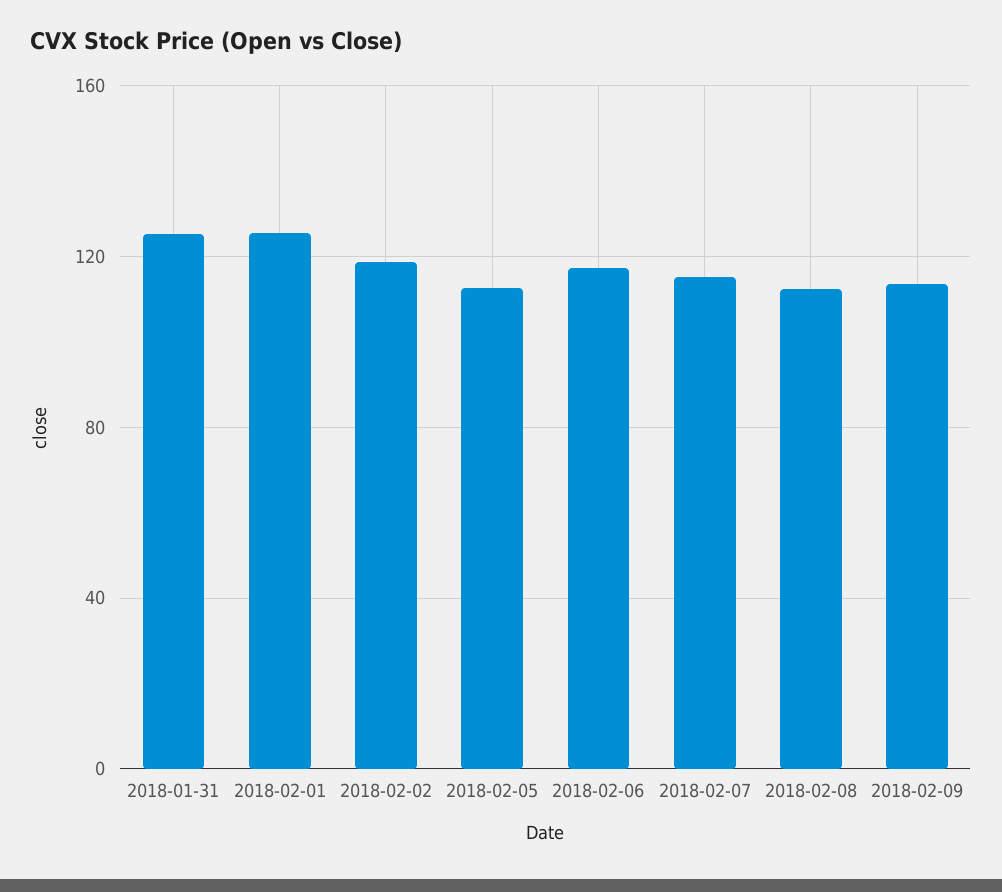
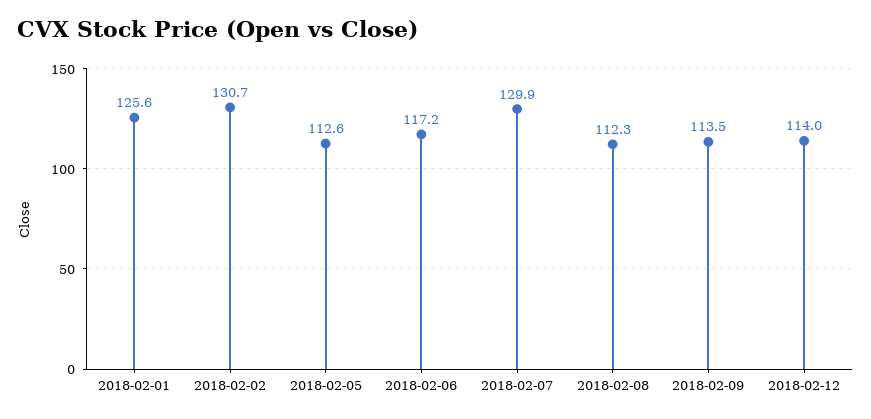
2018-01-31: 125 -> none
2018-02-02: 120 -> 130.7
2018-02-07: 115 -> 129.9
2018-02-12: none -> 114

